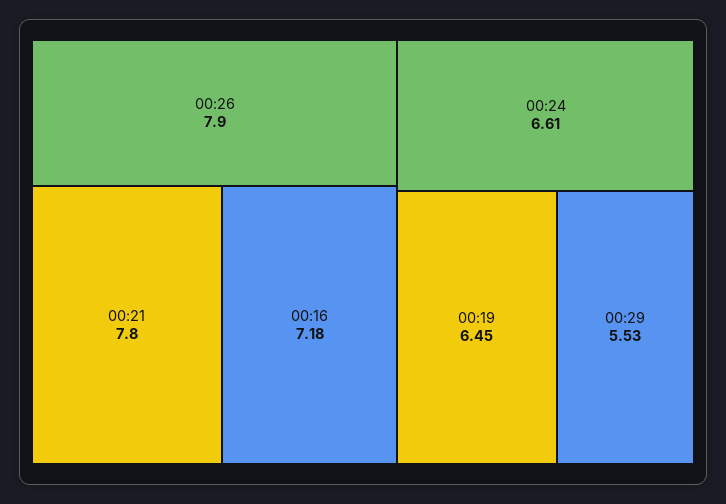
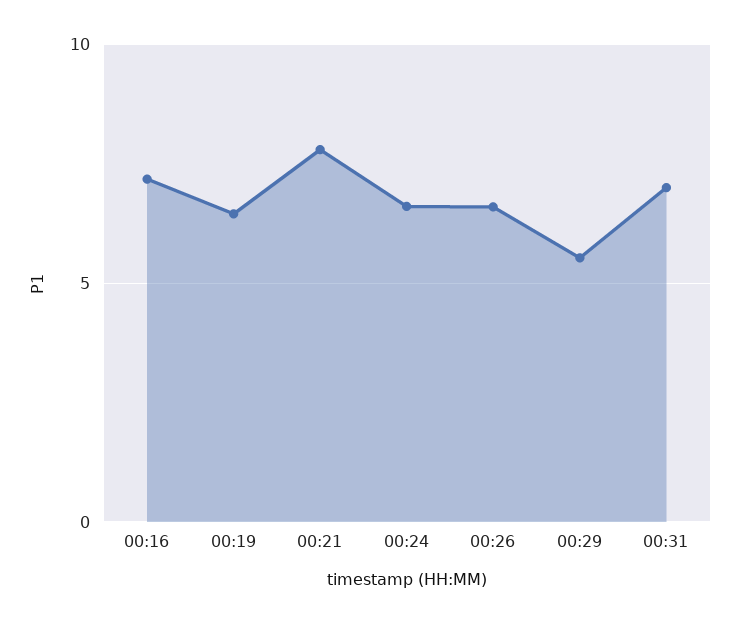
00:26: 7.9 -> 6.5
00:31: none -> 7

